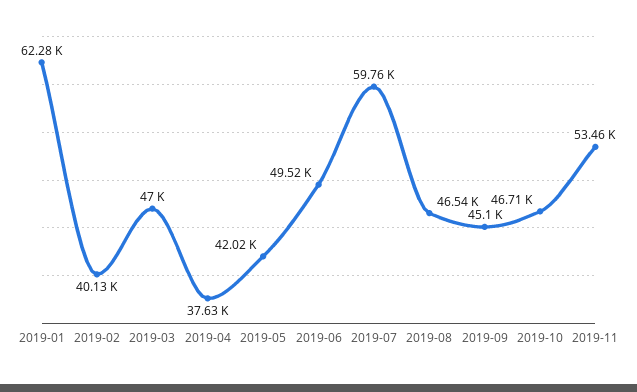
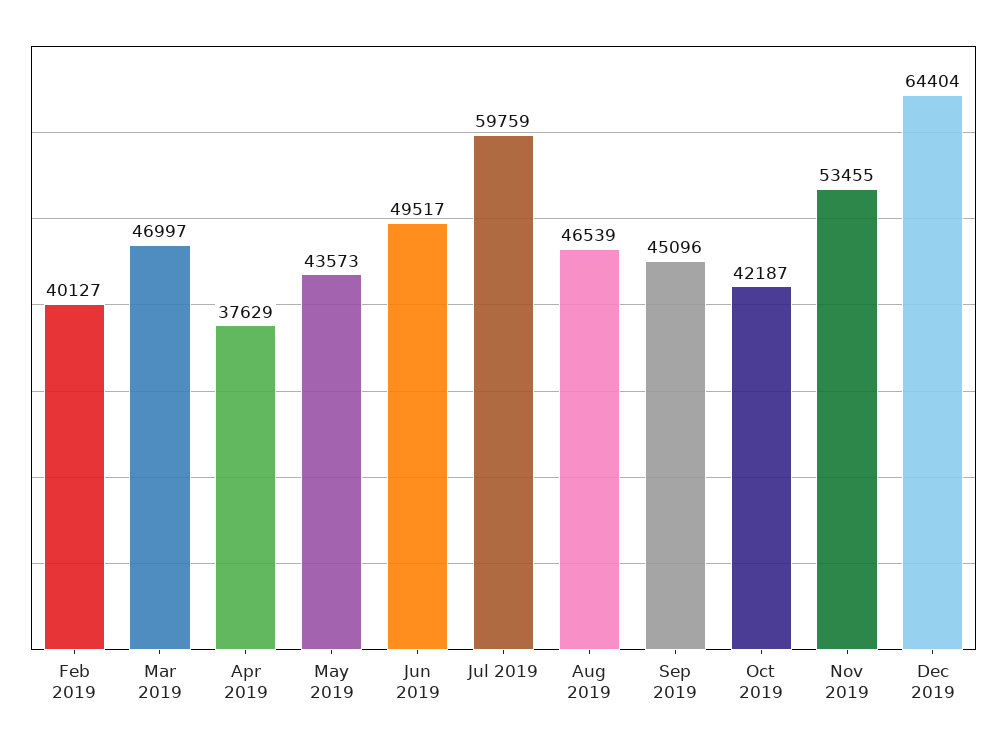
2019-01: 62280 -> none
2019-05: 42020 -> 43573
2019-10: 46710 -> 42187
Dec 2019: none -> 64404

